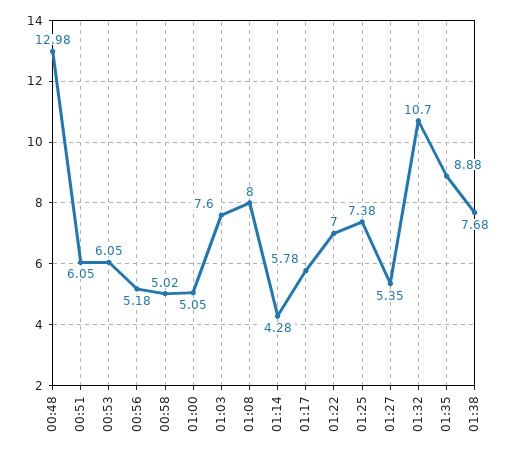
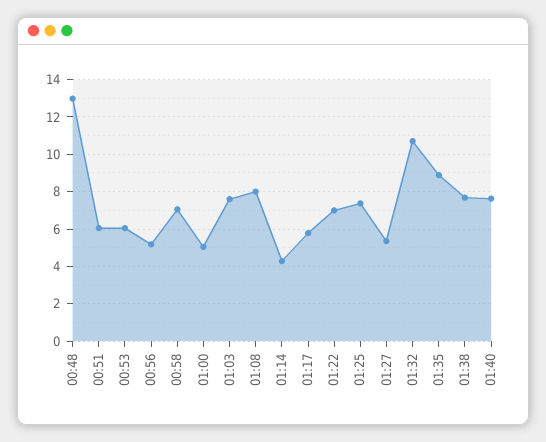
00:58: 5.02 -> 7
01:40: none -> 7.5

